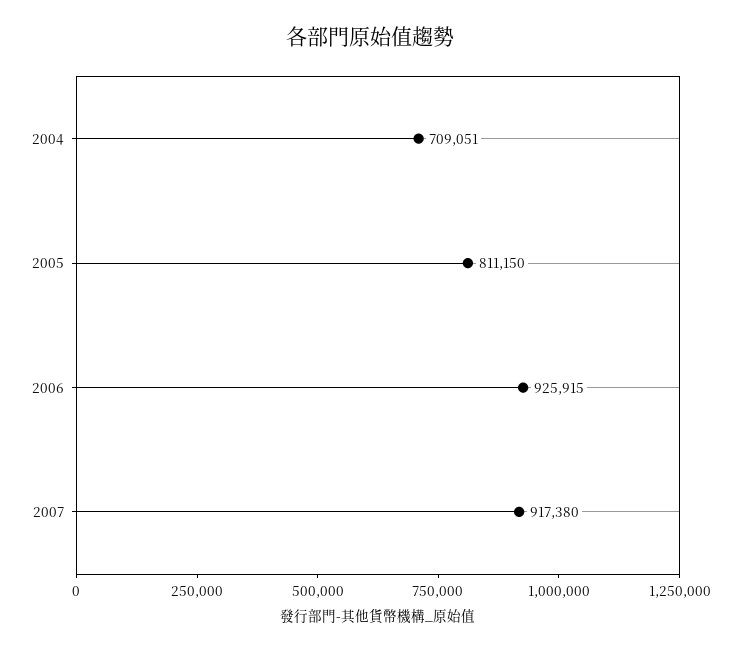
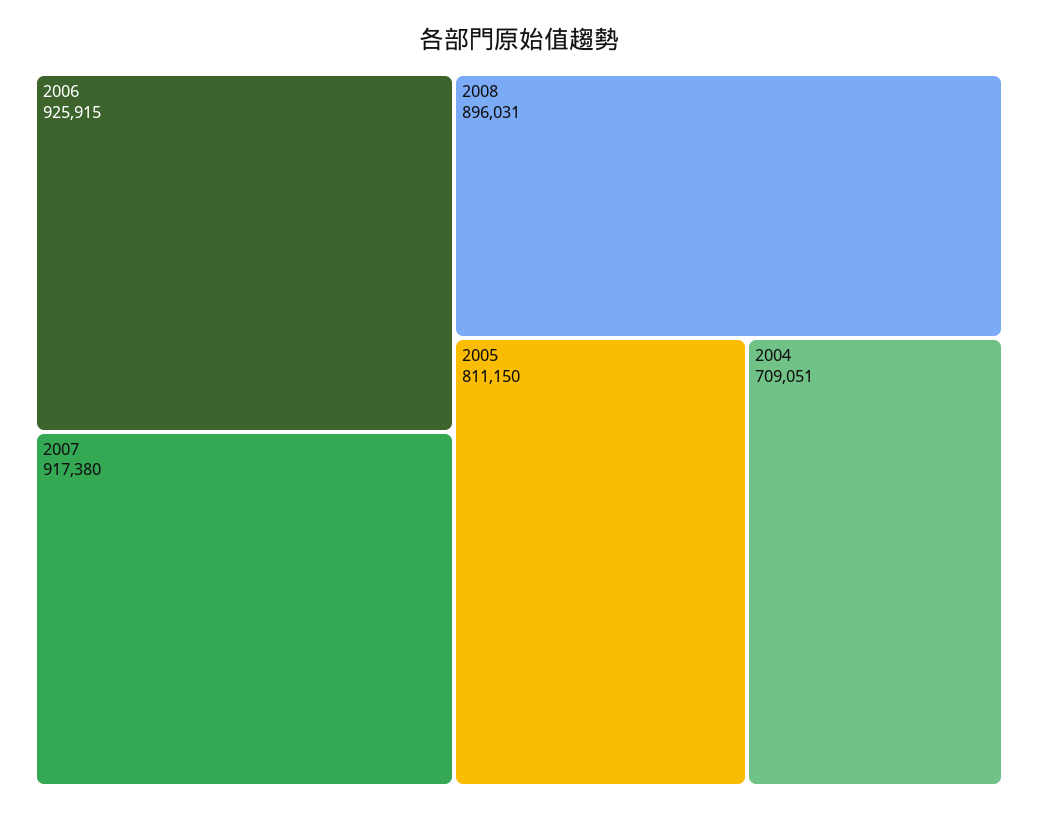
2008: none -> 896031

